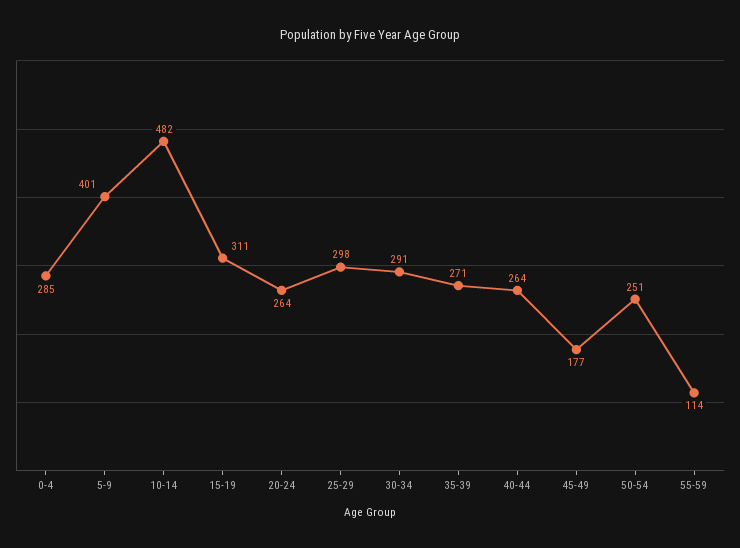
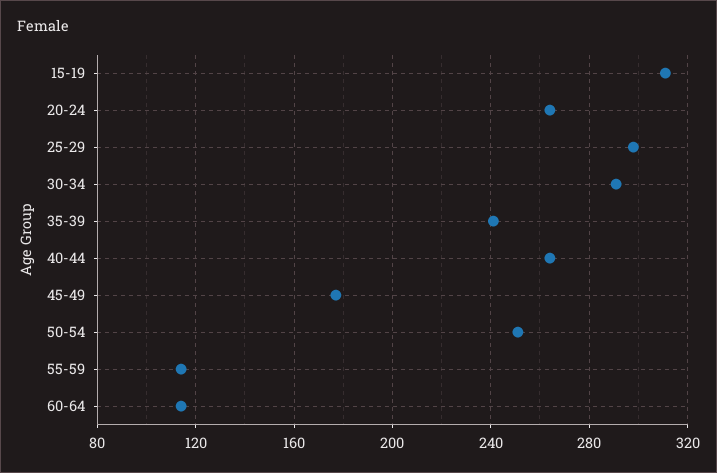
0-4: 285 -> none
5-9: 401 -> none
10-14: 482 -> none
35-39: 271 -> 240
60-64: none -> 115

